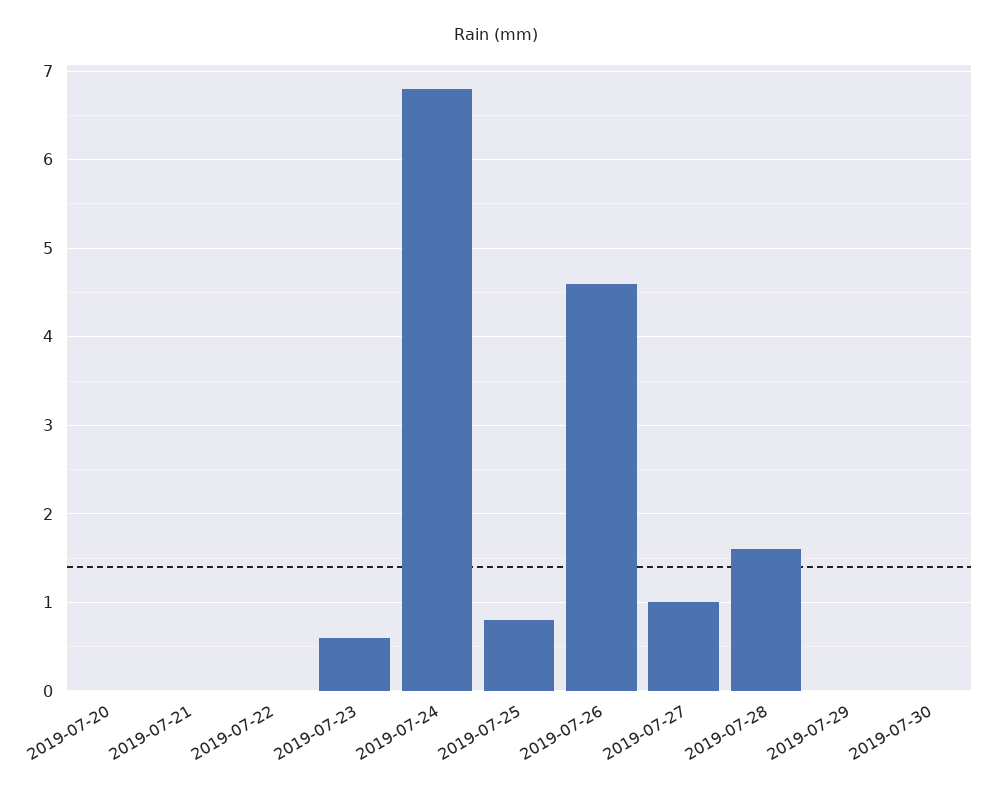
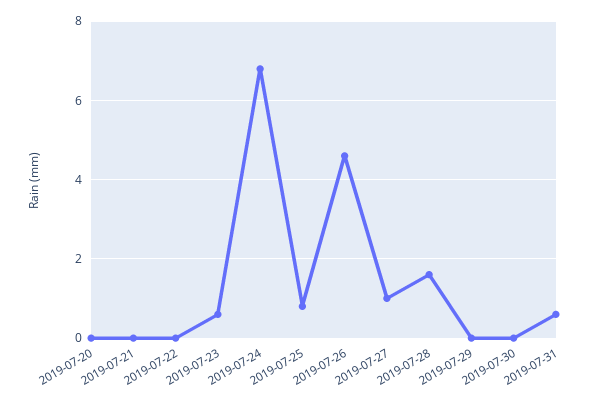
2019-07-31: none -> 0.5

